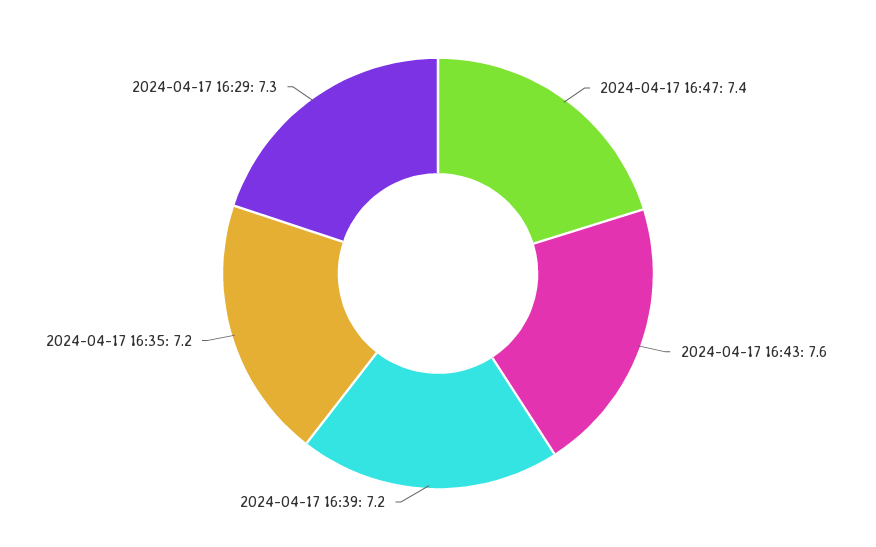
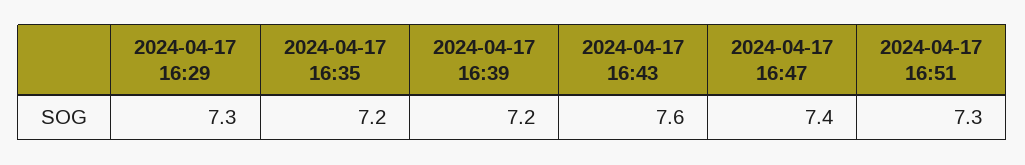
2024-04-17 16:51: none -> 7.3

